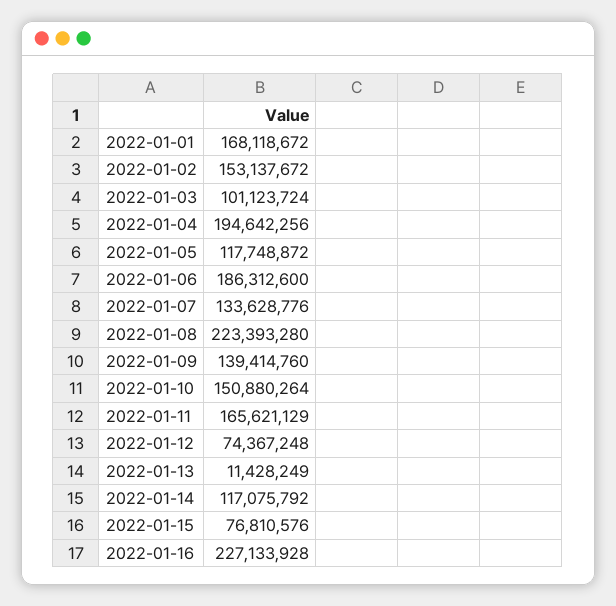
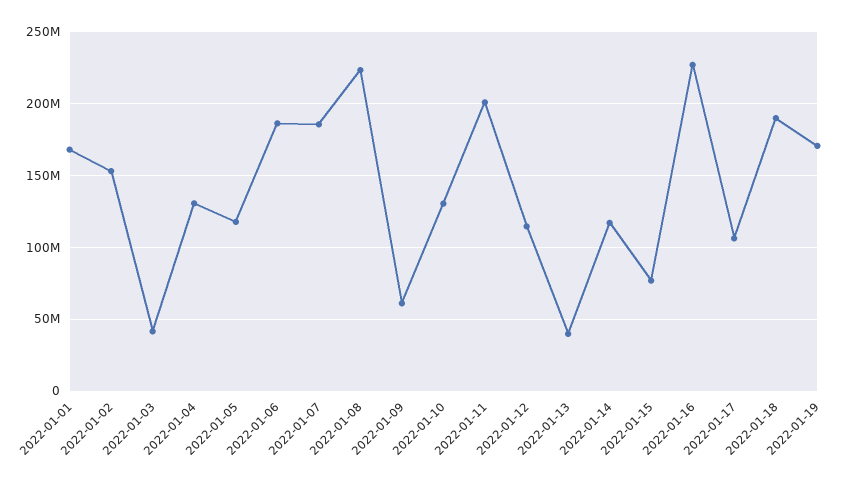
2022-01-03: 101123724 -> 40000000
2022-01-04: 194642256 -> 130000000
2022-01-07: 133628776 -> 185000000
2022-01-09: 139414760 -> 60000000
2022-01-10: 150880264 -> 130000000
2022-01-11: 165621129 -> 200000000
2022-01-12: 74367248 -> 115000000
2022-01-13: 11428249 -> 40000000
2022-01-17: none -> 105000000
2022-01-18: none -> 190000000
2022-01-19: none -> 170000000

